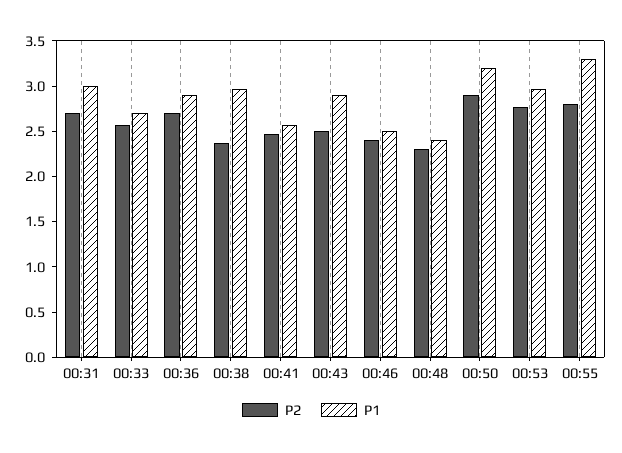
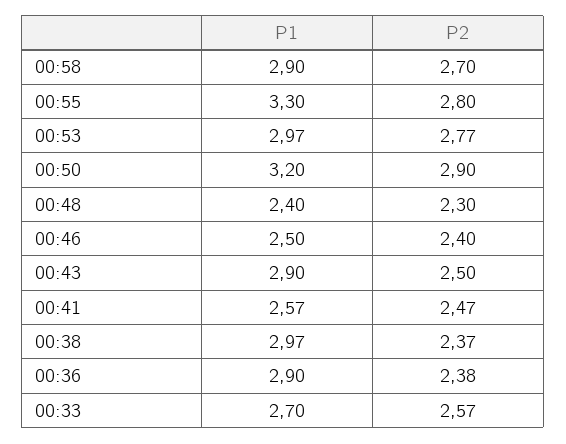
P2, 00:31: 2.7 -> none
P1, 00:31: 3 -> none
P2, 00:36: 2.7 -> 2.38
P1, 00:58: none -> 2.9
P2, 00:58: none -> 2.7

